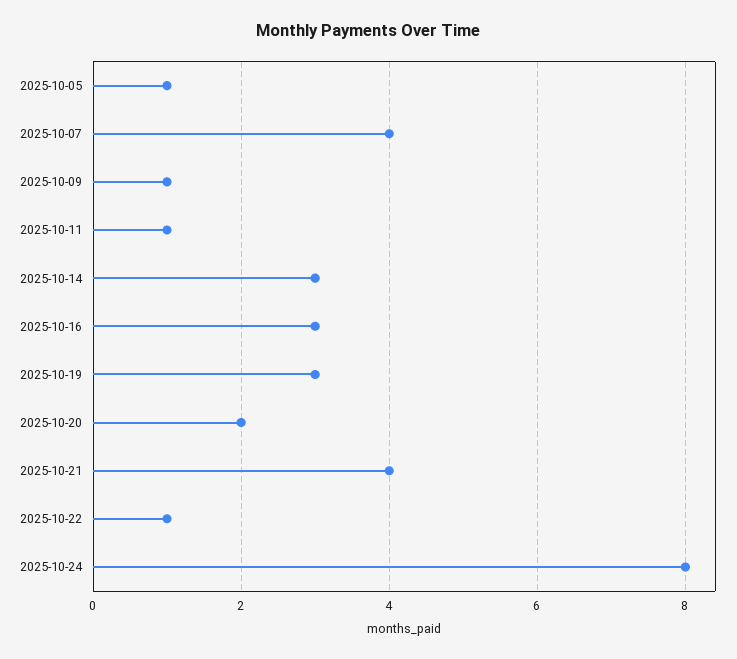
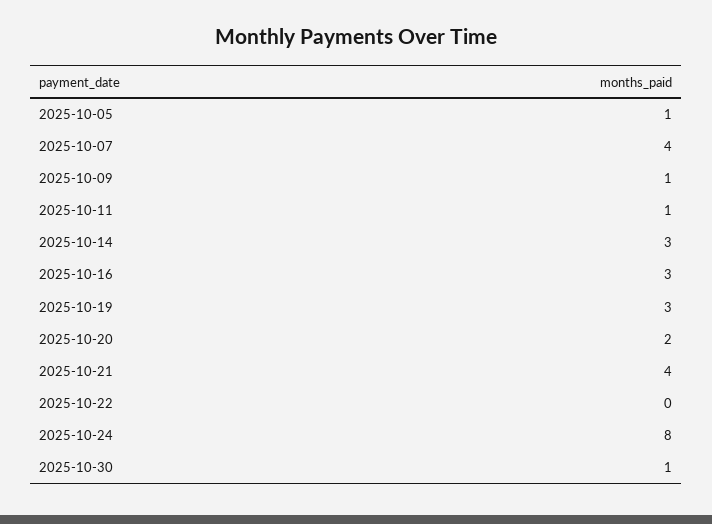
2025-10-22: 1 -> 0
2025-10-30: none -> 1

